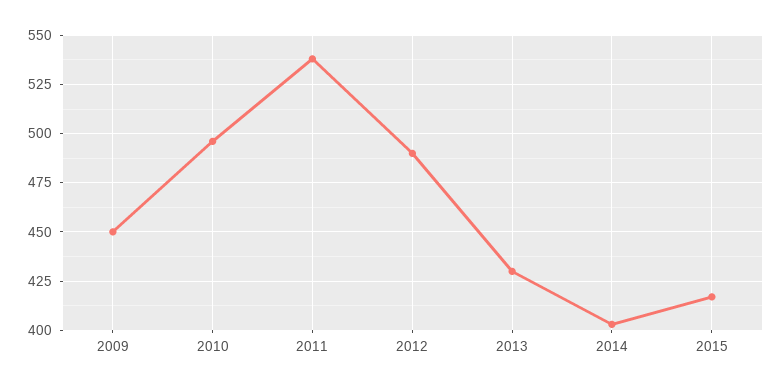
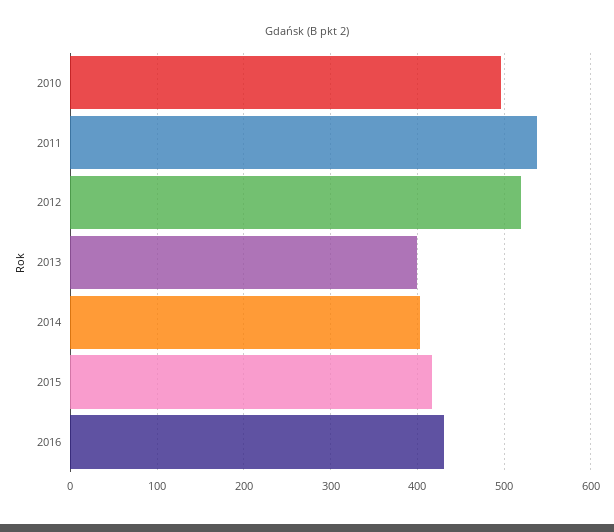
2009: 450 -> none
2012: 490 -> 520
2013: 430 -> 400
2016: none -> 430

